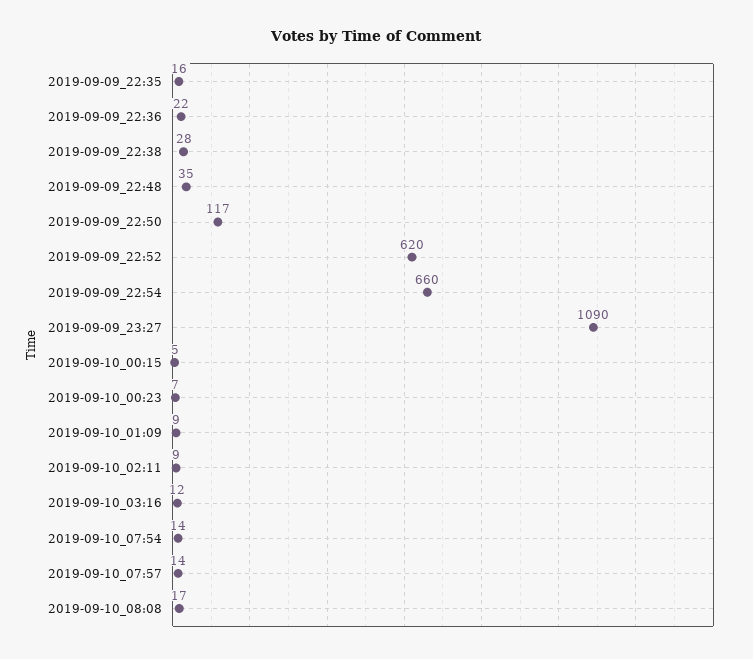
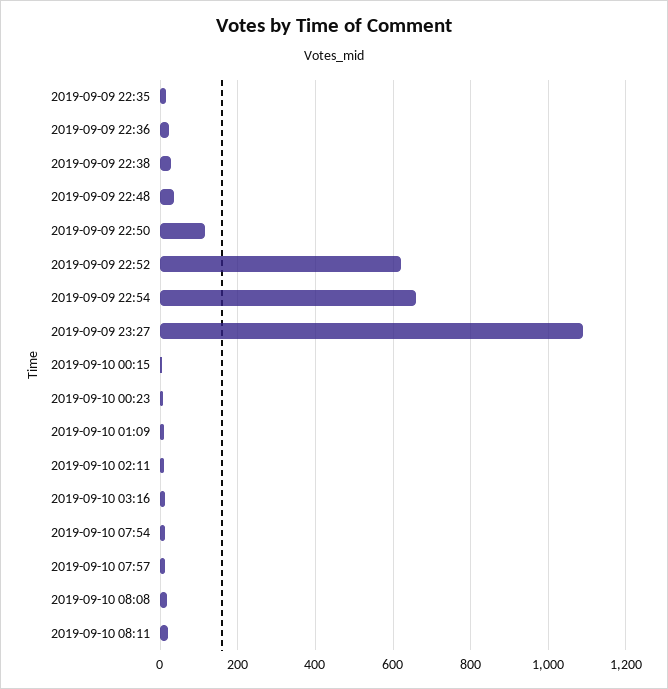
2019-09-10 08:11: none -> 20

